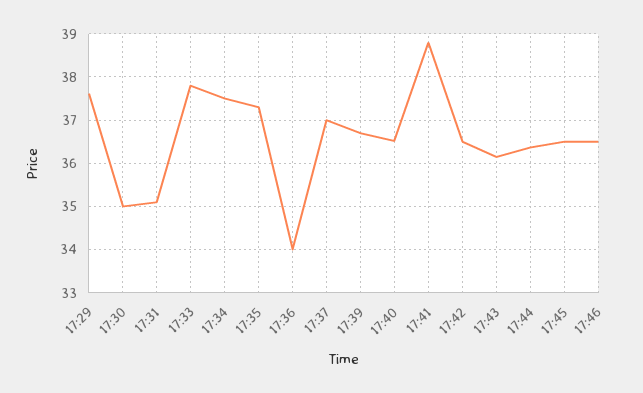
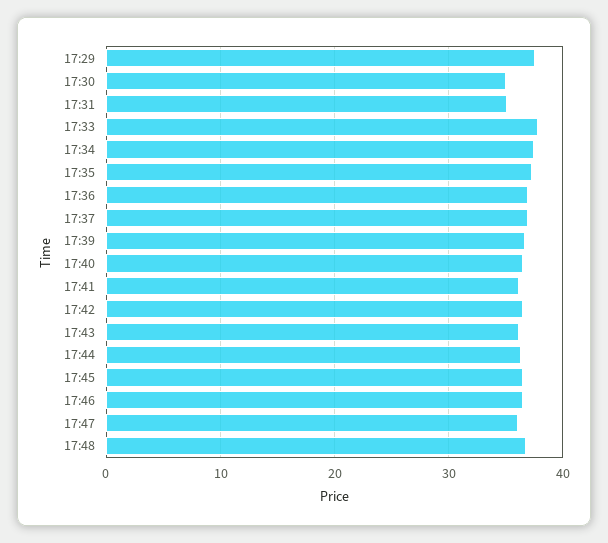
17:36: 34 -> 37
17:41: 38.8 -> 36
17:47: none -> 36
17:48: none -> 37

